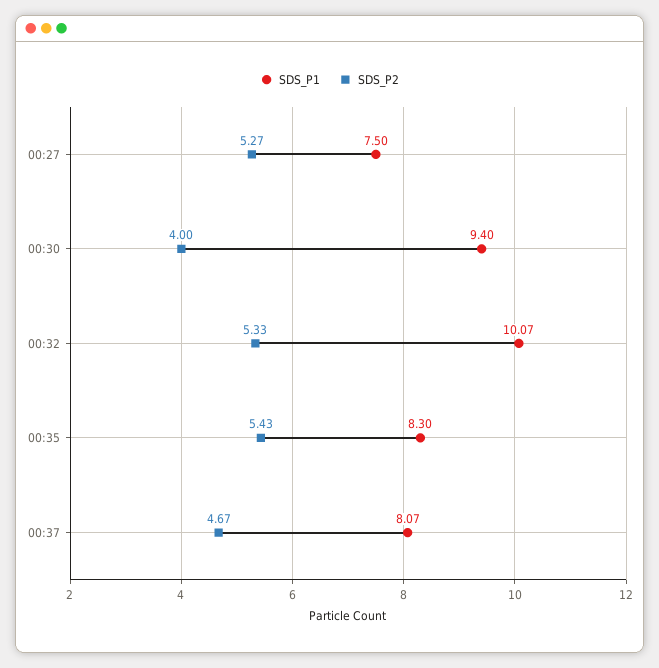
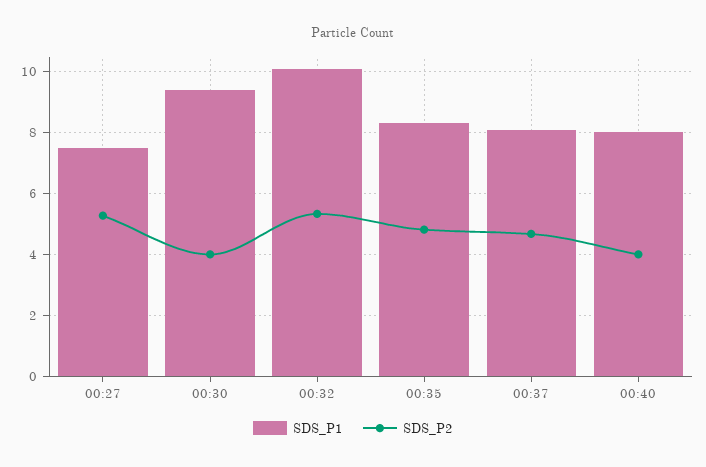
SDS_P2, 00:35: 5.43 -> 4.8
SDS_P1, 00:40: none -> 8
SDS_P2, 00:40: none -> 4

